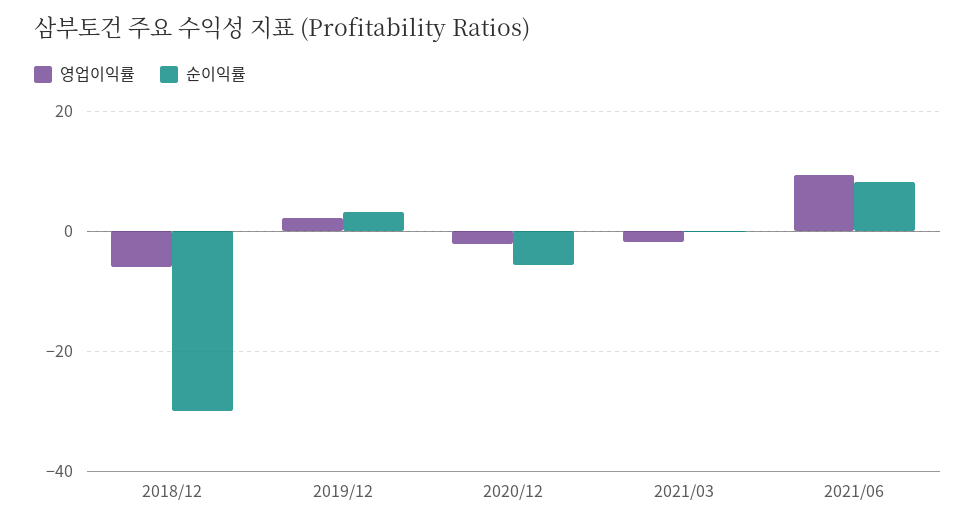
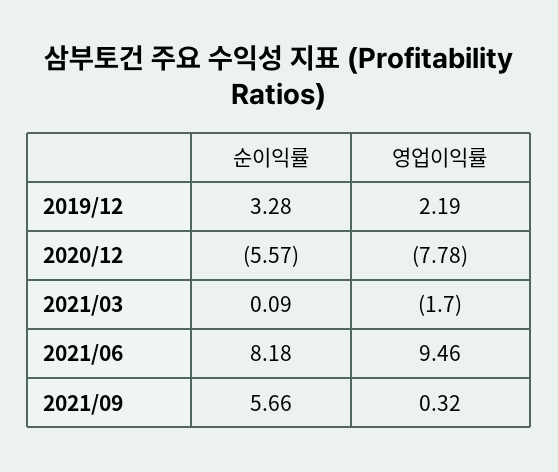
영업이익률, 2018/12: -6 -> none
순이익률, 2018/12: -30 -> none
영업이익률, 2020/12: -2 -> -7.78
순이익률, 2021/09: none -> 5.66
영업이익률, 2021/09: none -> 0.32

